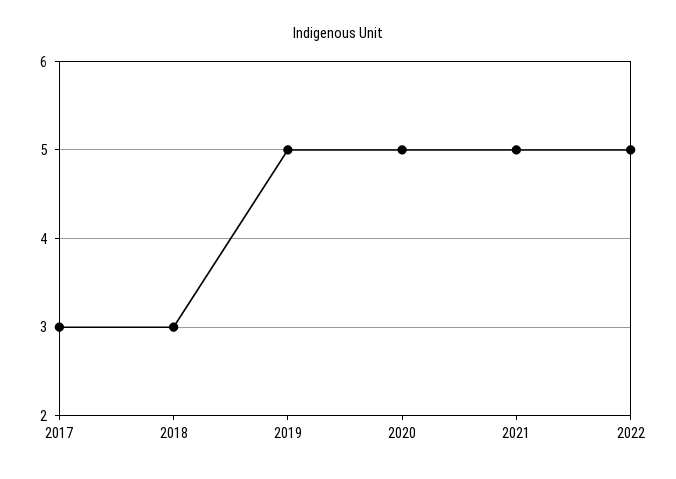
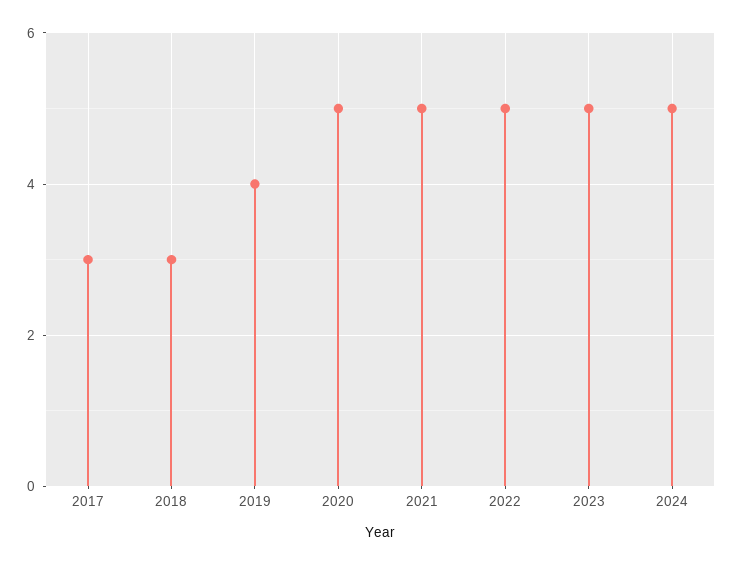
2019: 5 -> 4
2023: none -> 5
2024: none -> 5

